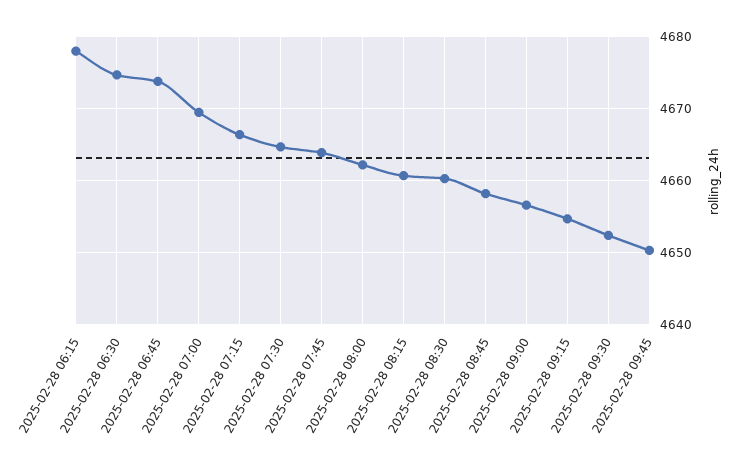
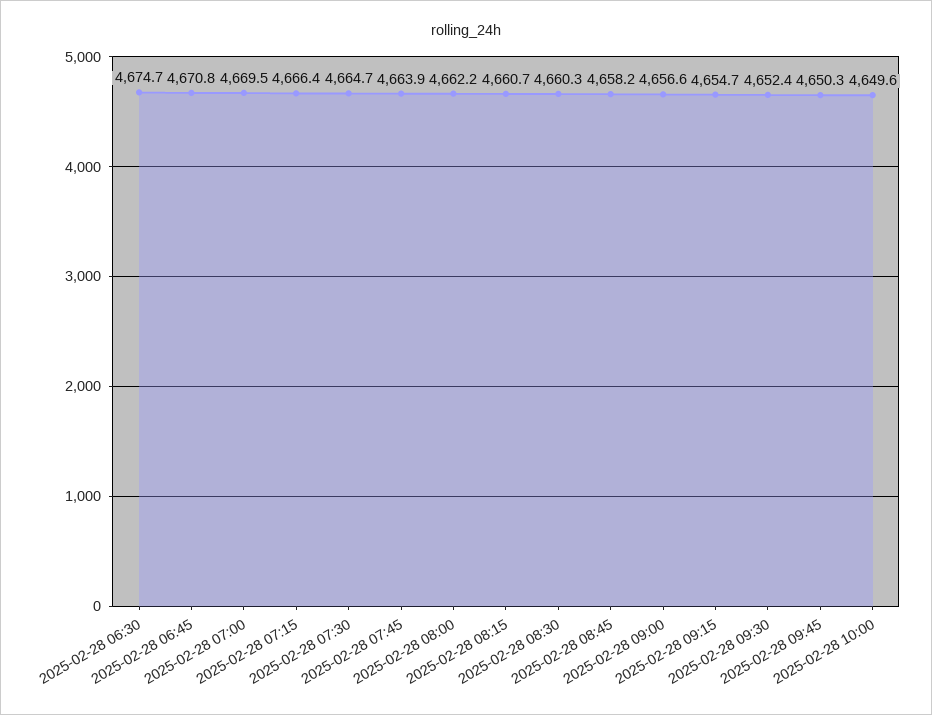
2025-02-28 06:15: 4678 -> none
2025-02-28 06:45: 4674 -> 4670.8
2025-02-28 10:00: none -> 4649.6

